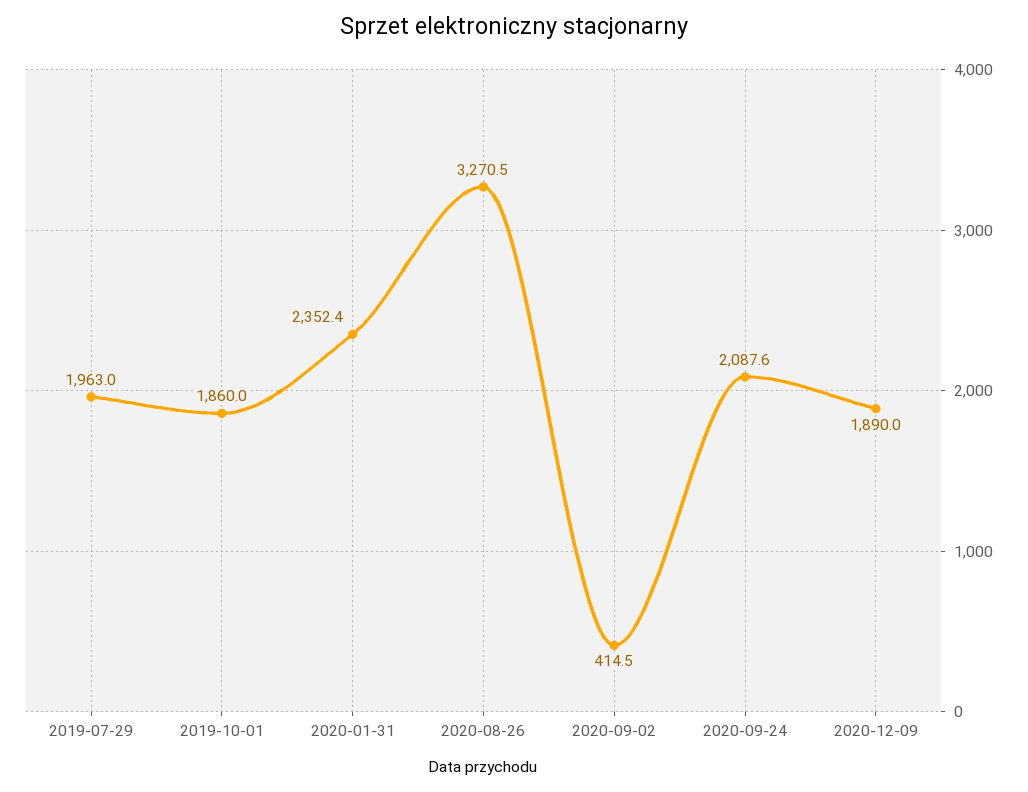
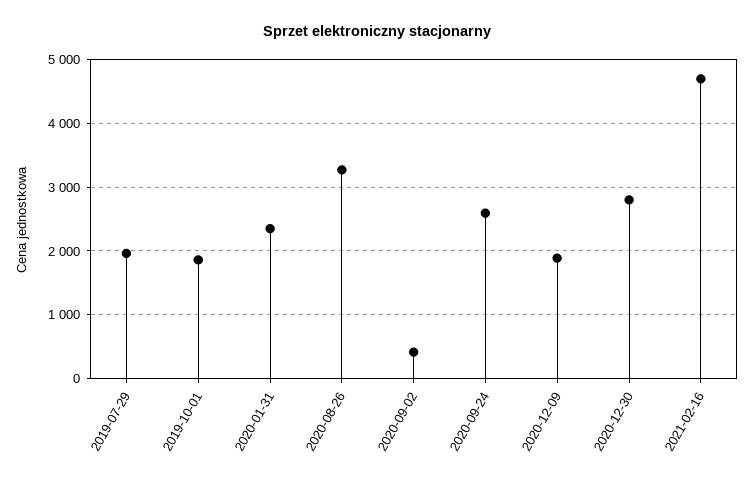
2020-09-24: 2087.6 -> 2600
2020-12-30: none -> 2800
2021-02-16: none -> 4700

